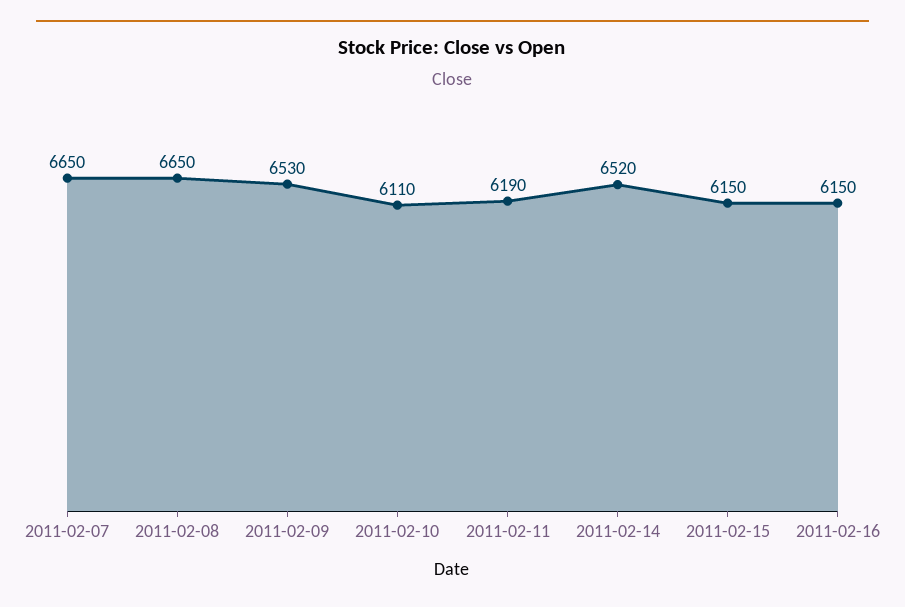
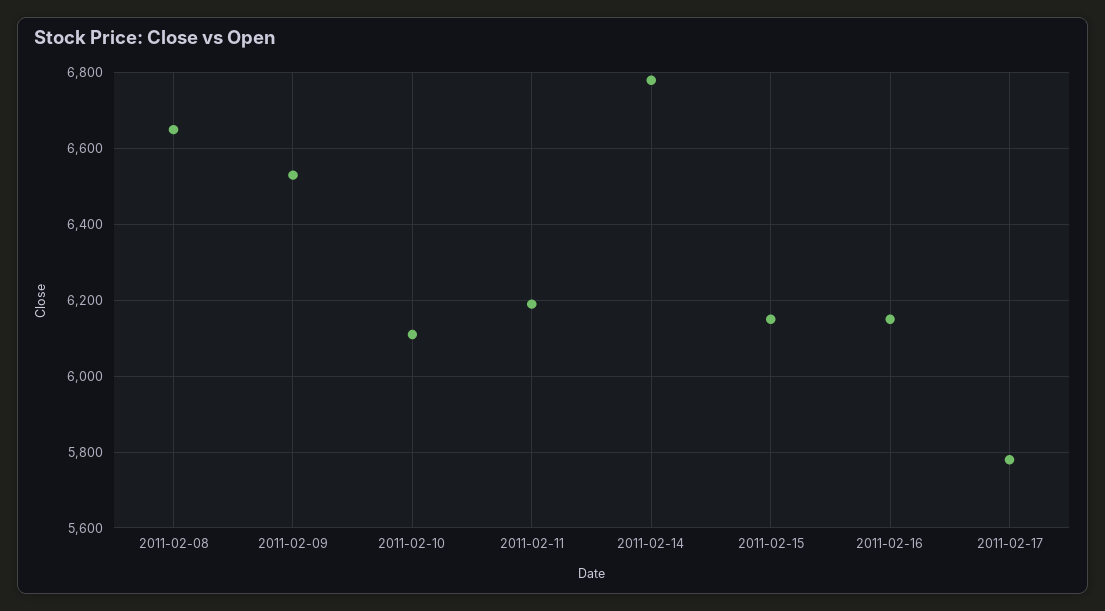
2011-02-07: 6650 -> none
2011-02-14: 6520 -> 6780
2011-02-17: none -> 5780

